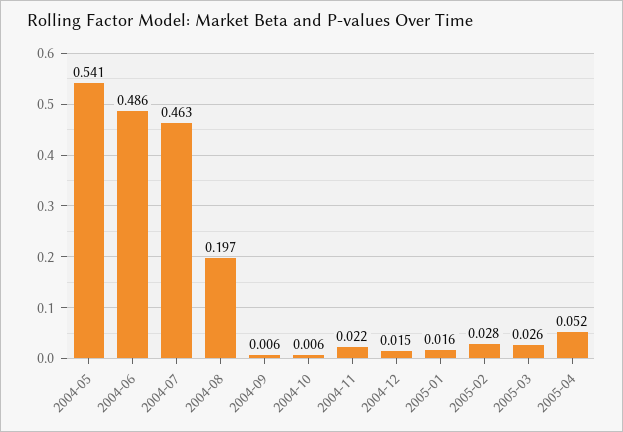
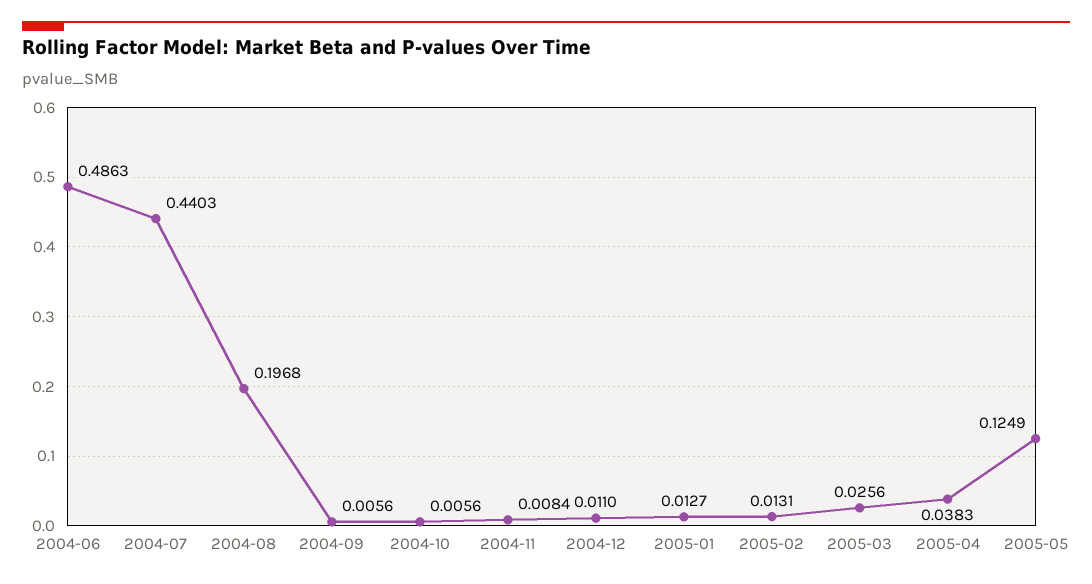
2004-05: 0.541 -> none
2004-07: 0.463 -> 0.4403
2004-11: 0.022 -> 0.0084
2004-12: 0.015 -> 0.011
2005-01: 0.016 -> 0.0127
2005-02: 0.028 -> 0.0131
2005-04: 0.052 -> 0.0383
2005-05: none -> 0.1249

